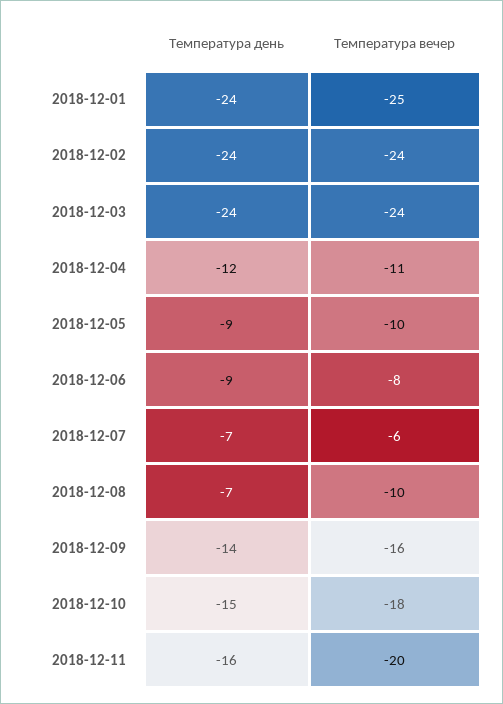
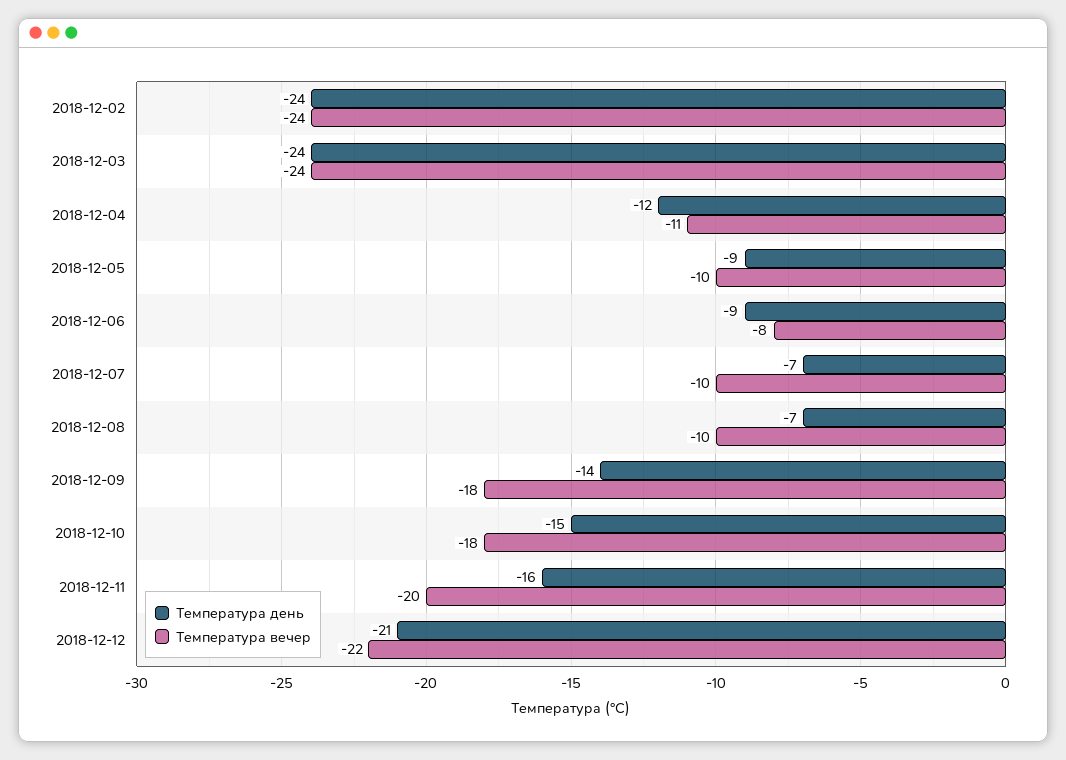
Температура день, 2018-12-01: -24 -> none
Температура вечер, 2018-12-01: -25 -> none
Температура вечер, 2018-12-07: -6 -> -10
Температура вечер, 2018-12-09: -16 -> -18
Температура день, 2018-12-12: none -> -21
Температура вечер, 2018-12-12: none -> -22

